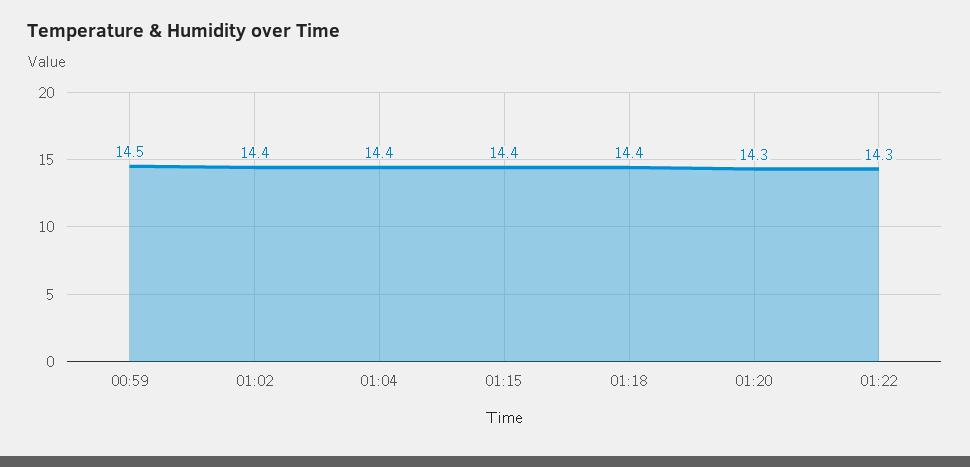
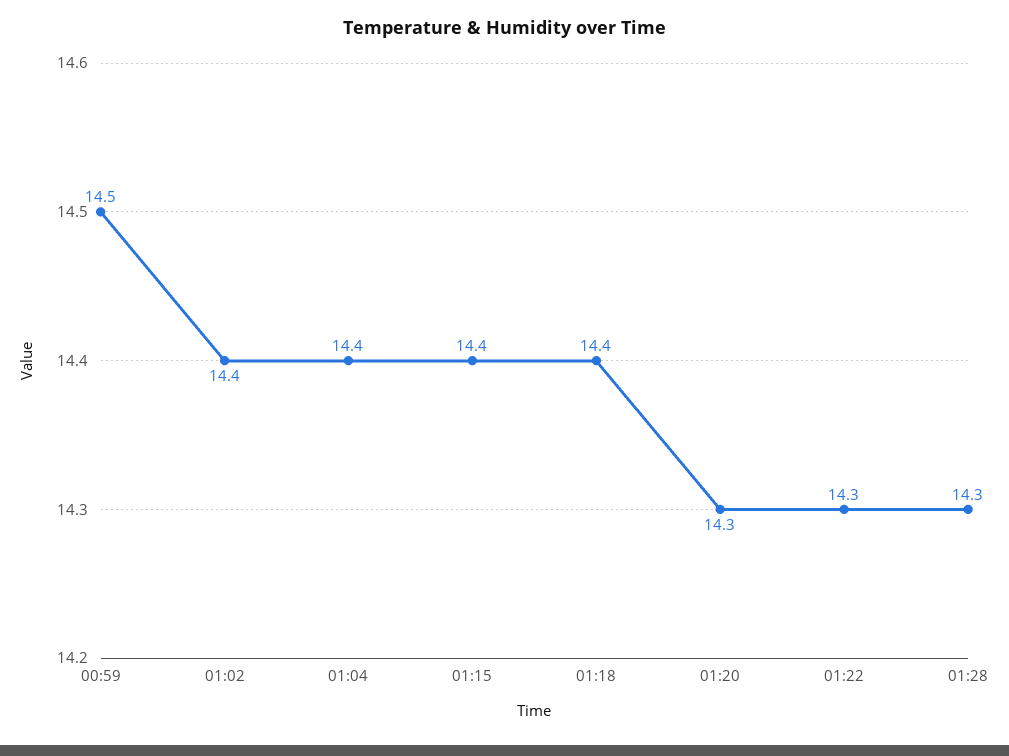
01:28: none -> 14.3

